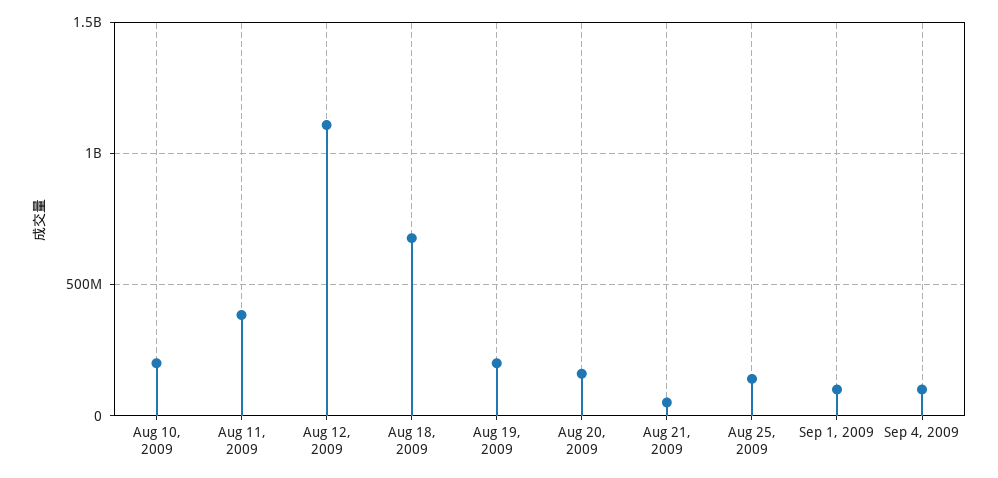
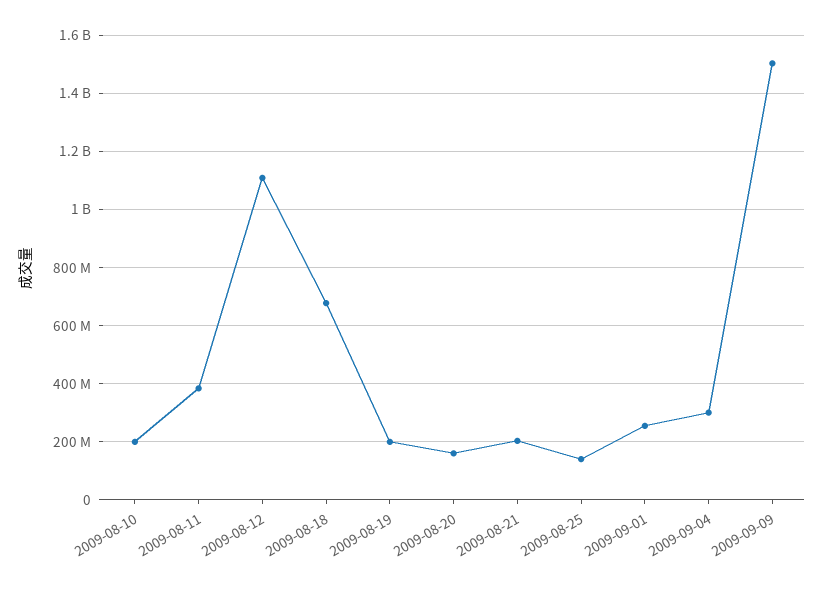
Aug 21, 2009: 50000000 -> 200000000
Sep 1, 2009: 100000000 -> 250000000
Sep 4, 2009: 100000000 -> 300000000
2009-09-09: none -> 1500000000

